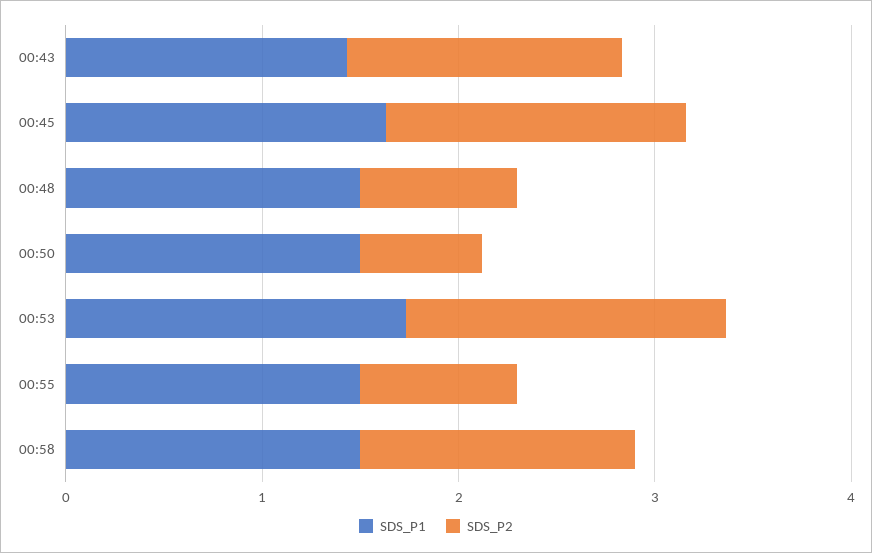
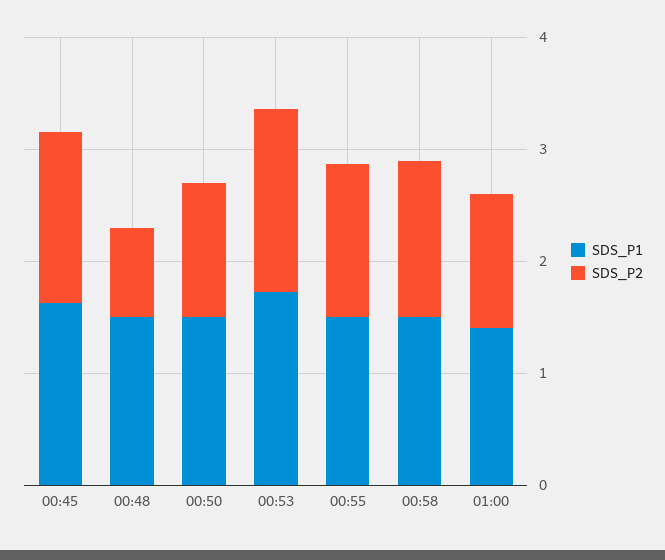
SDS_P1, 00:43: 1.4 -> none
SDS_P2, 00:43: 1.4 -> none
SDS_P2, 00:50: 0.6 -> 1.2
SDS_P2, 00:55: 0.8 -> 1.4
SDS_P1, 01:00: none -> 1.4
SDS_P2, 01:00: none -> 1.2

